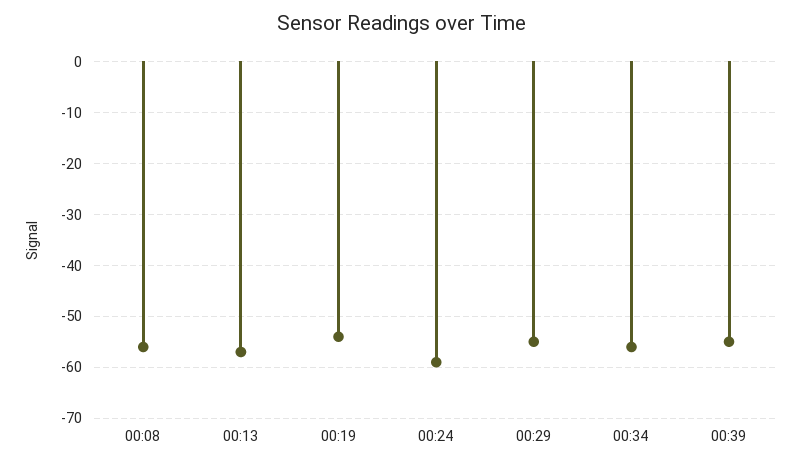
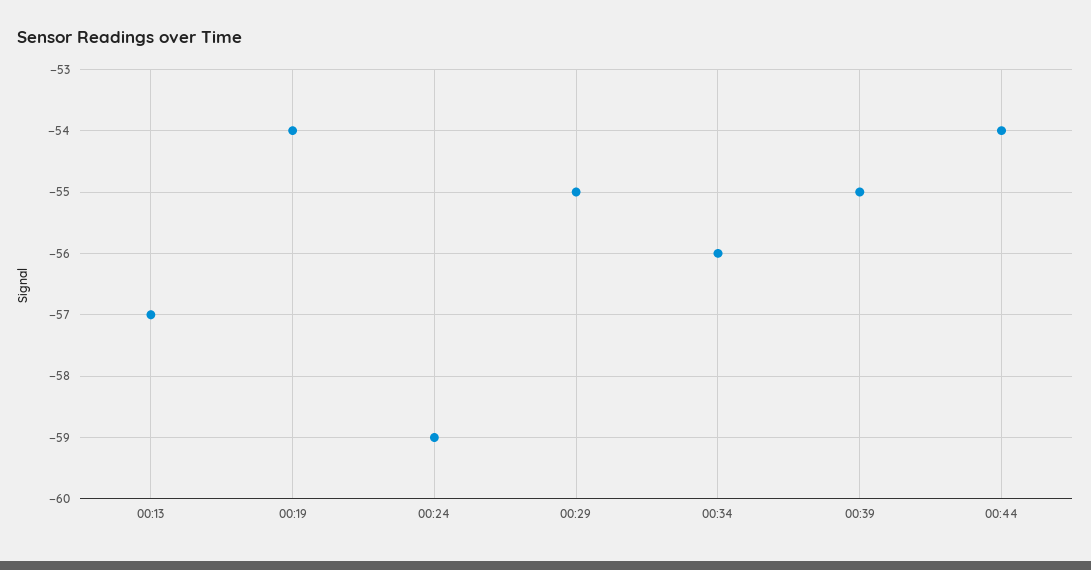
00:08: -55 -> none
00:44: none -> -54

